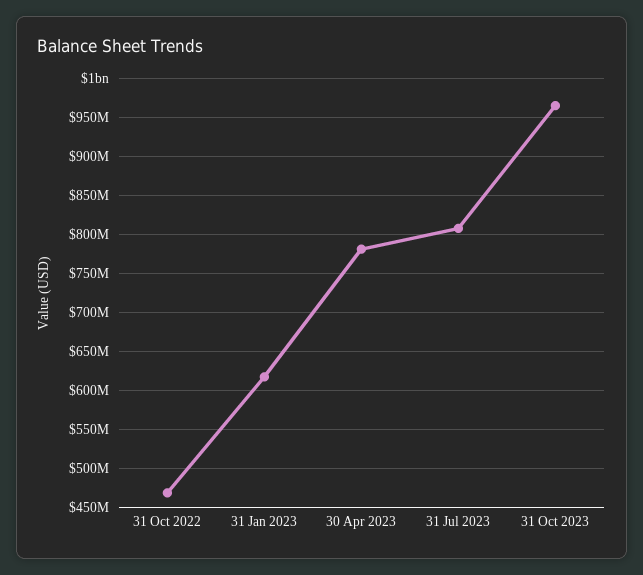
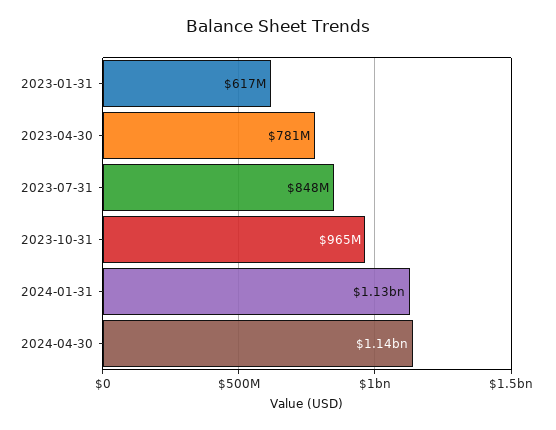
31 Oct 2022: 470000000 -> none
31 Jul 2023: 810000000 -> 848000000
2024-01-31: none -> 1130000000
2024-04-30: none -> 1140000000

